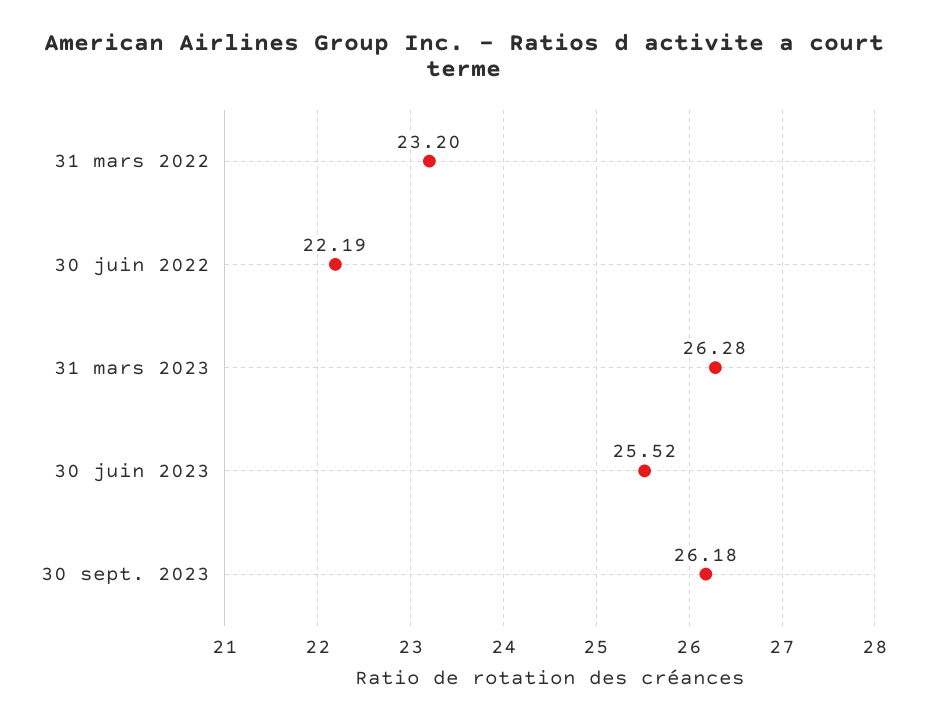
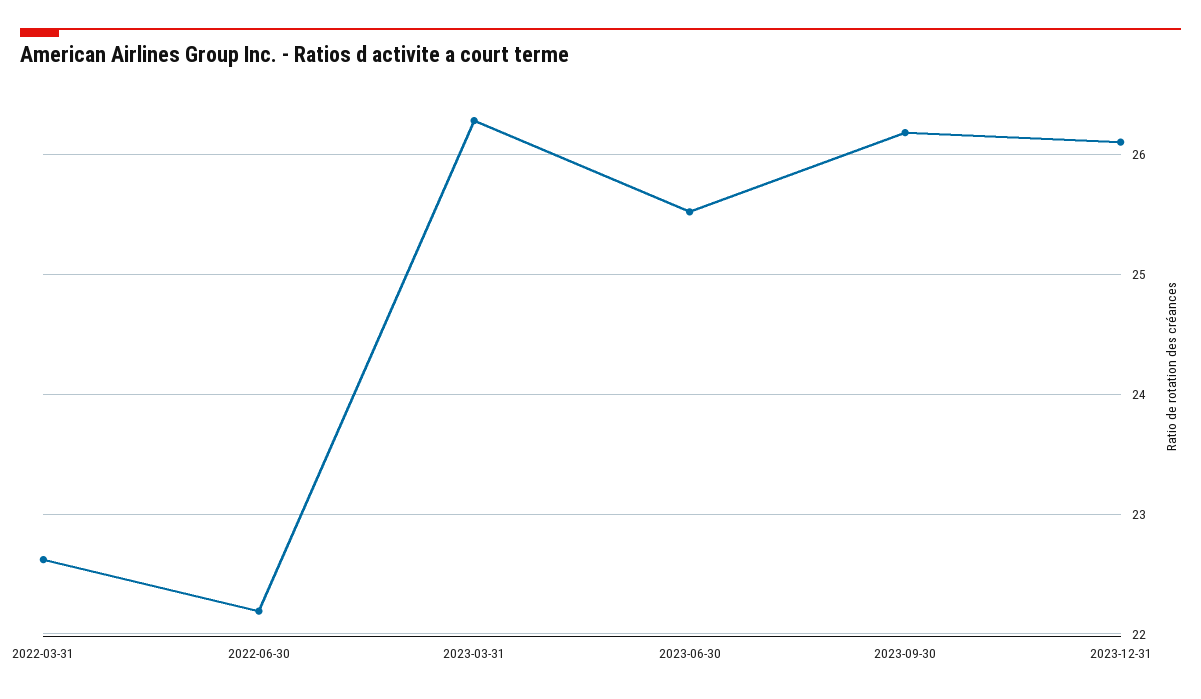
31 mars 2022: 23.2 -> 22.6
2023-12-31: none -> 26.1

